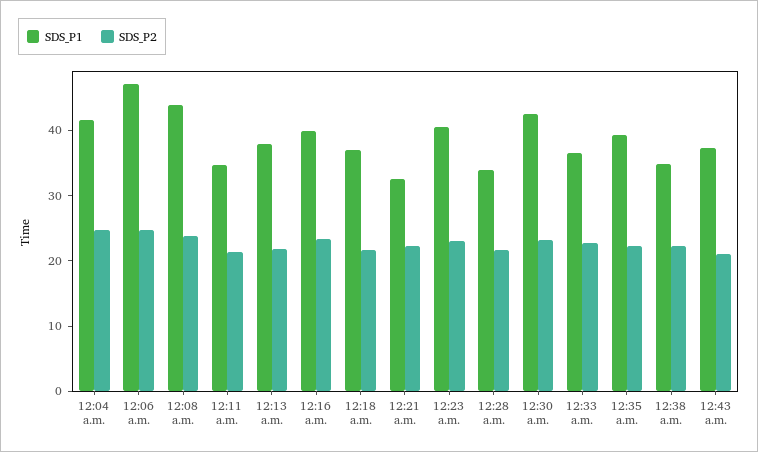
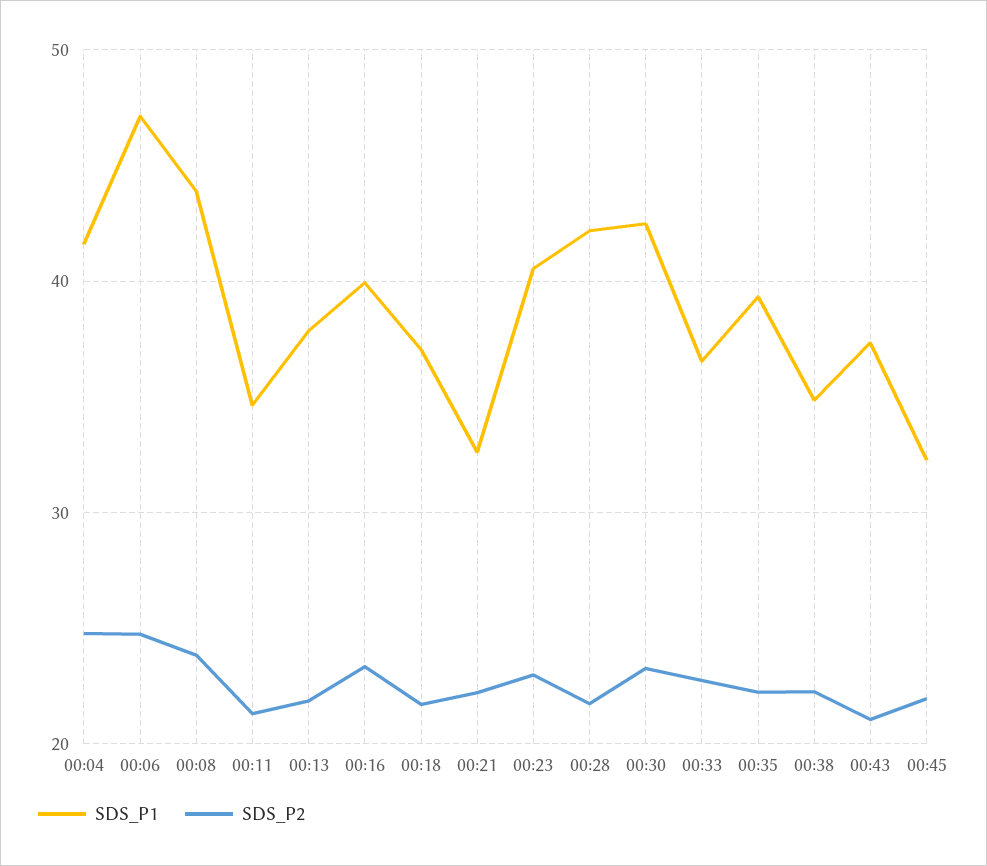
SDS_P1, 12:28 a.m.: 34 -> 42
SDS_P1, 00:45: none -> 32
SDS_P2, 00:45: none -> 22

